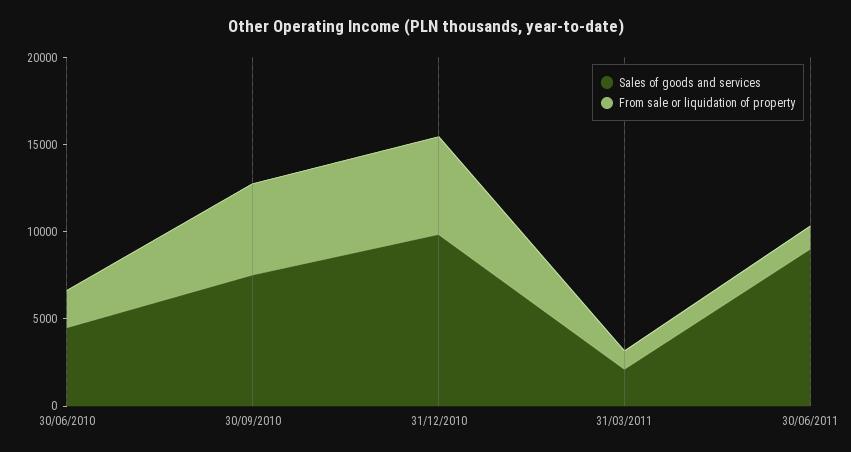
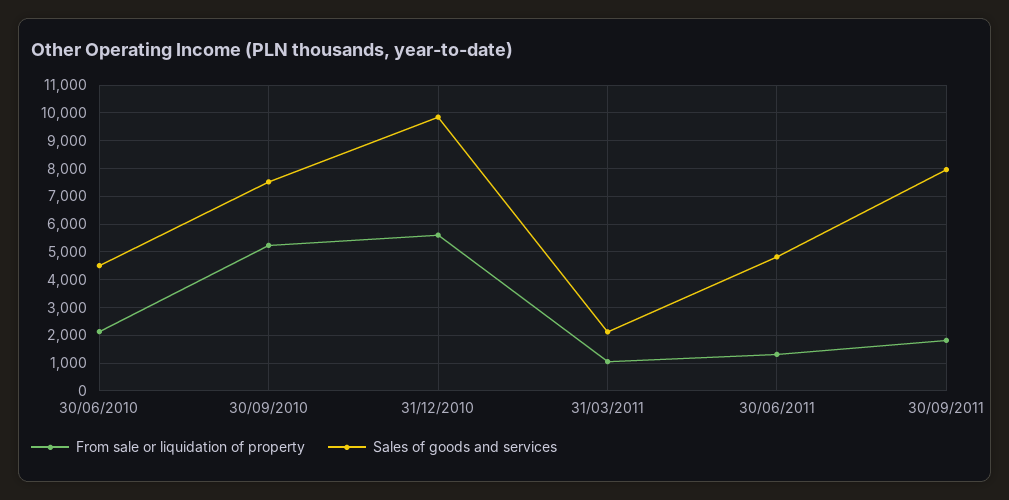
Sales of goods and services, 30/06/2011: 9000 -> 4750
From sale or liquidation of property, 30/09/2011: none -> 1750
Sales of goods and services, 30/09/2011: none -> 8000

